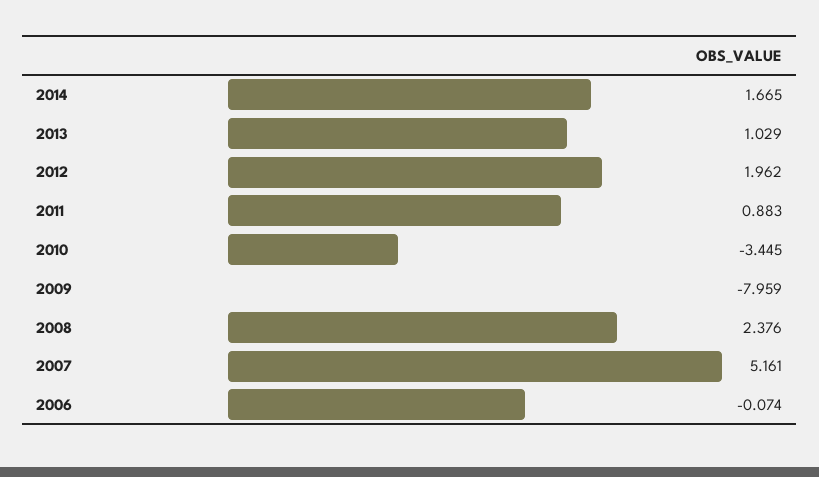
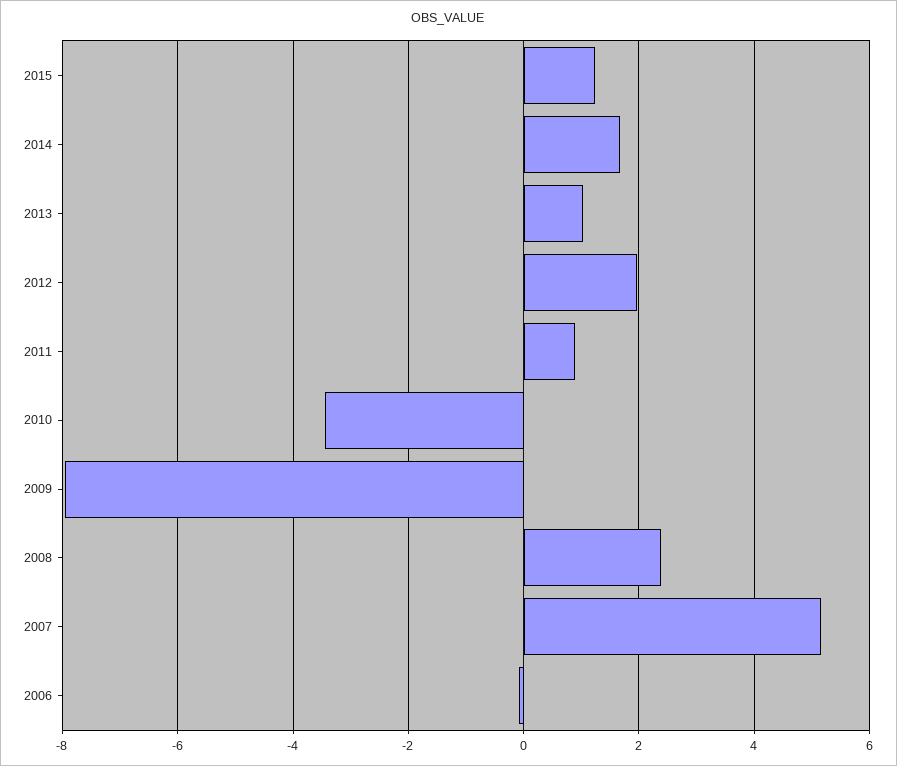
2015: none -> 1.2

